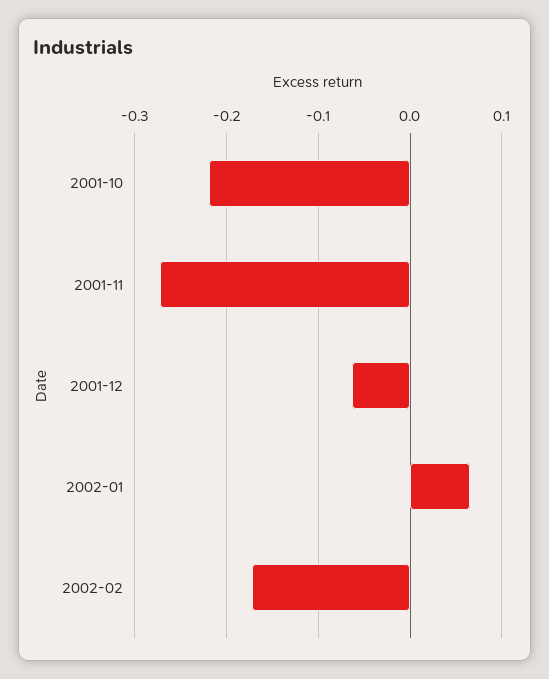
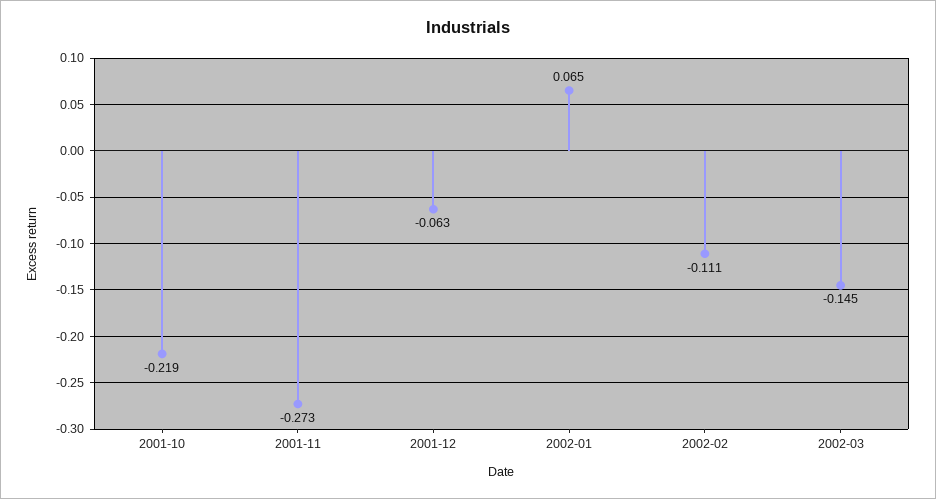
2002-02: -0.17 -> -0.111
2002-03: none -> -0.145

